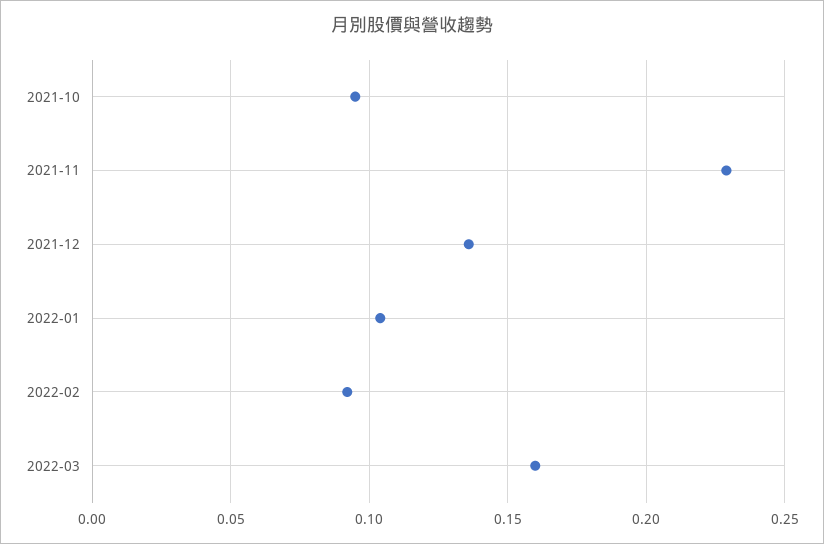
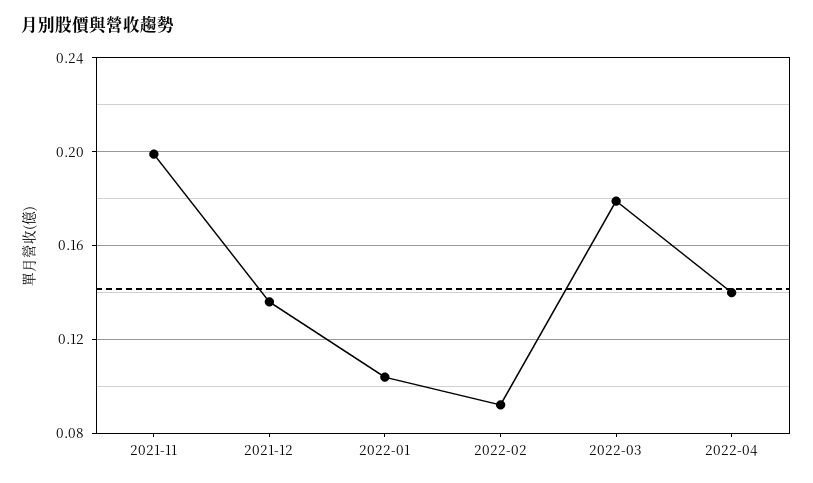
2021-10: 0.095 -> none
2021-11: 0.23 -> 0.2
2022-03: 0.16 -> 0.18
2022-04: none -> 0.14

